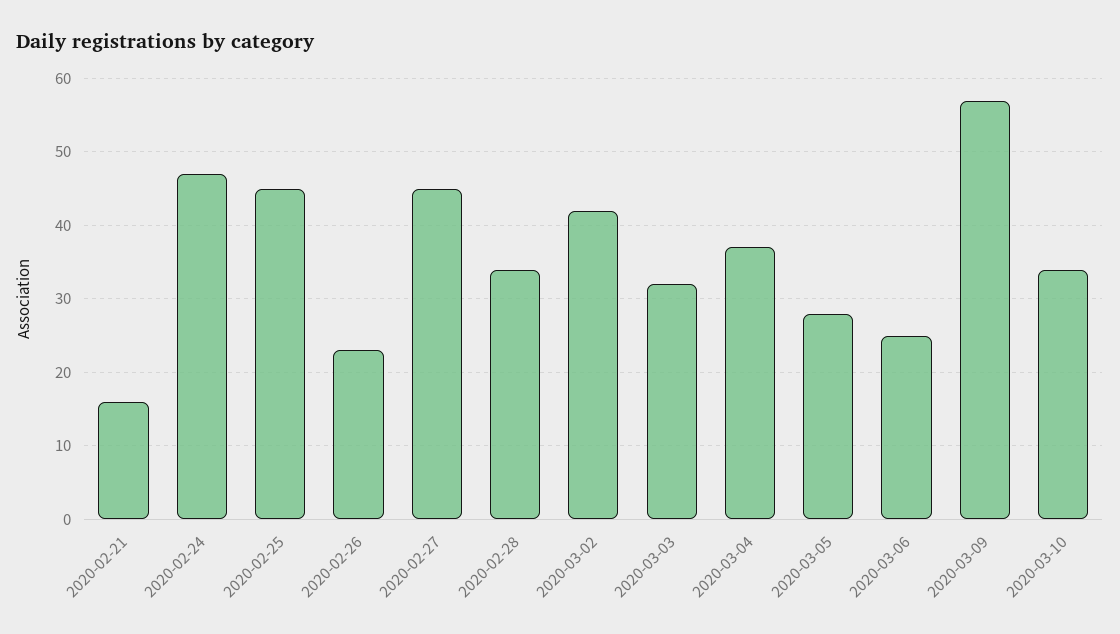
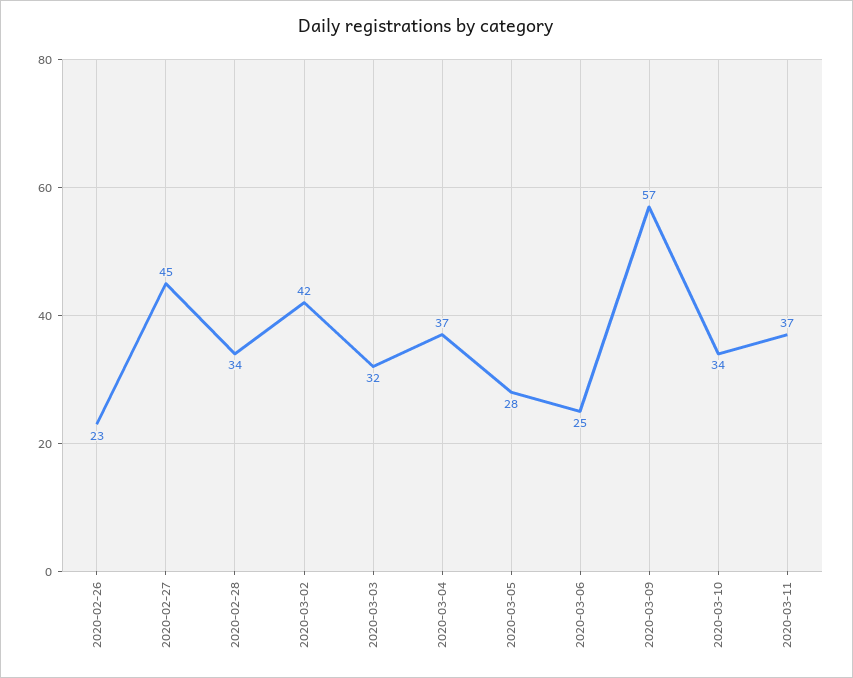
2020-02-21: 16 -> none
2020-02-24: 47 -> none
2020-02-25: 45 -> none
2020-03-11: none -> 37

